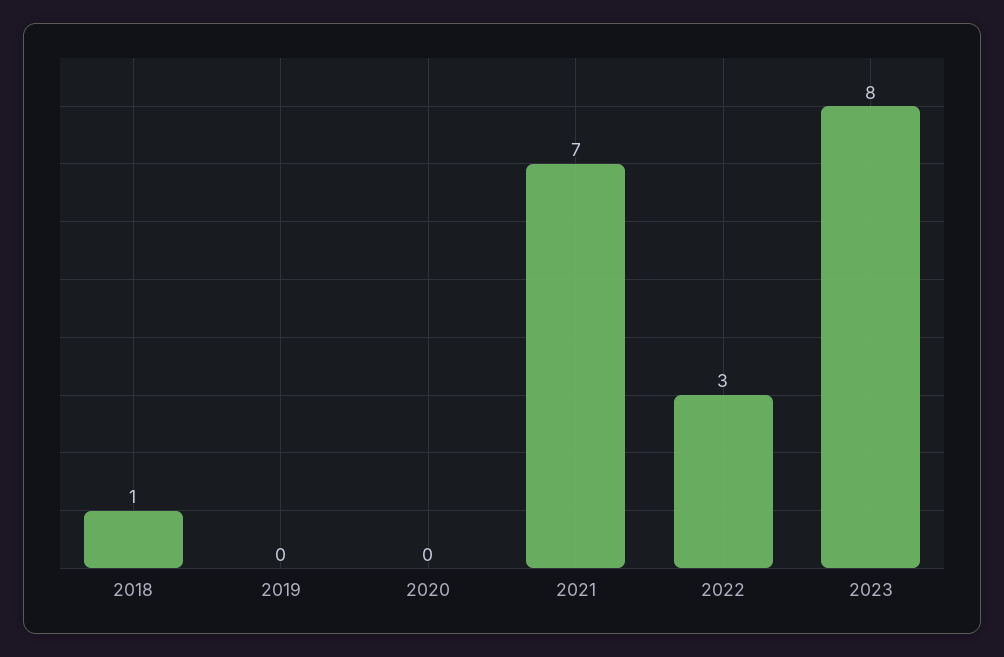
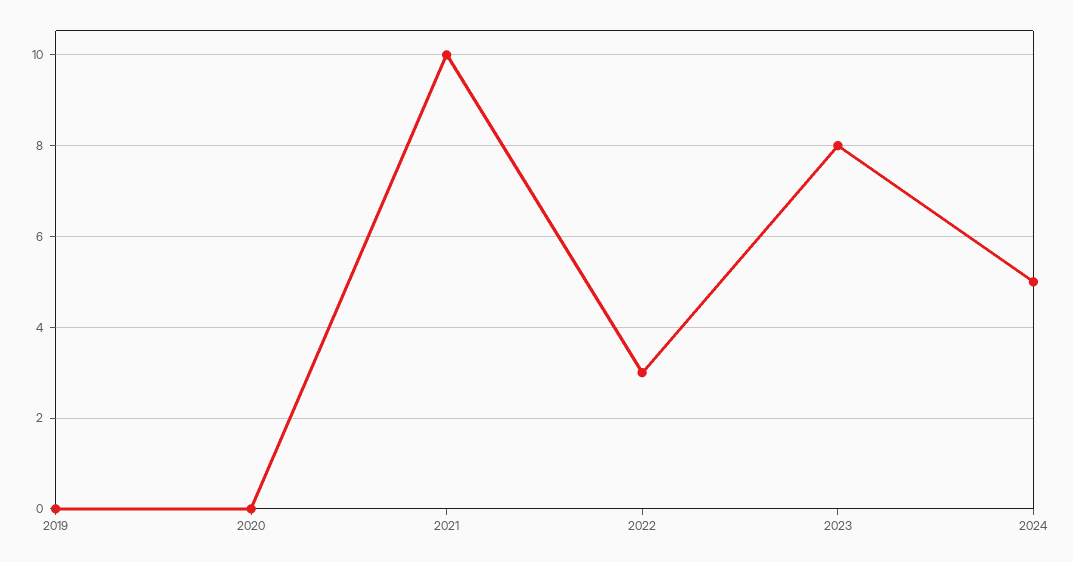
2018: 1 -> none
2021: 7 -> 10
2024: none -> 5

